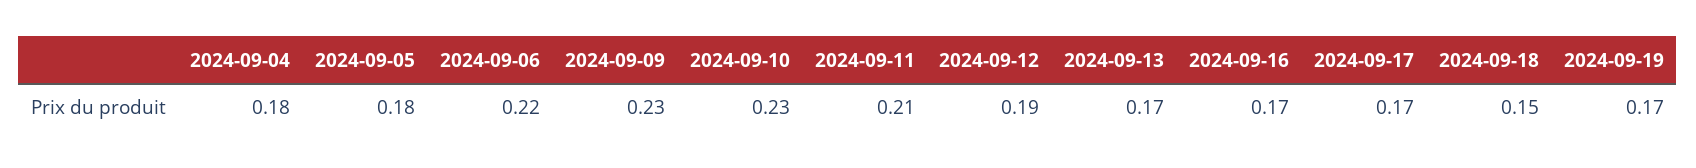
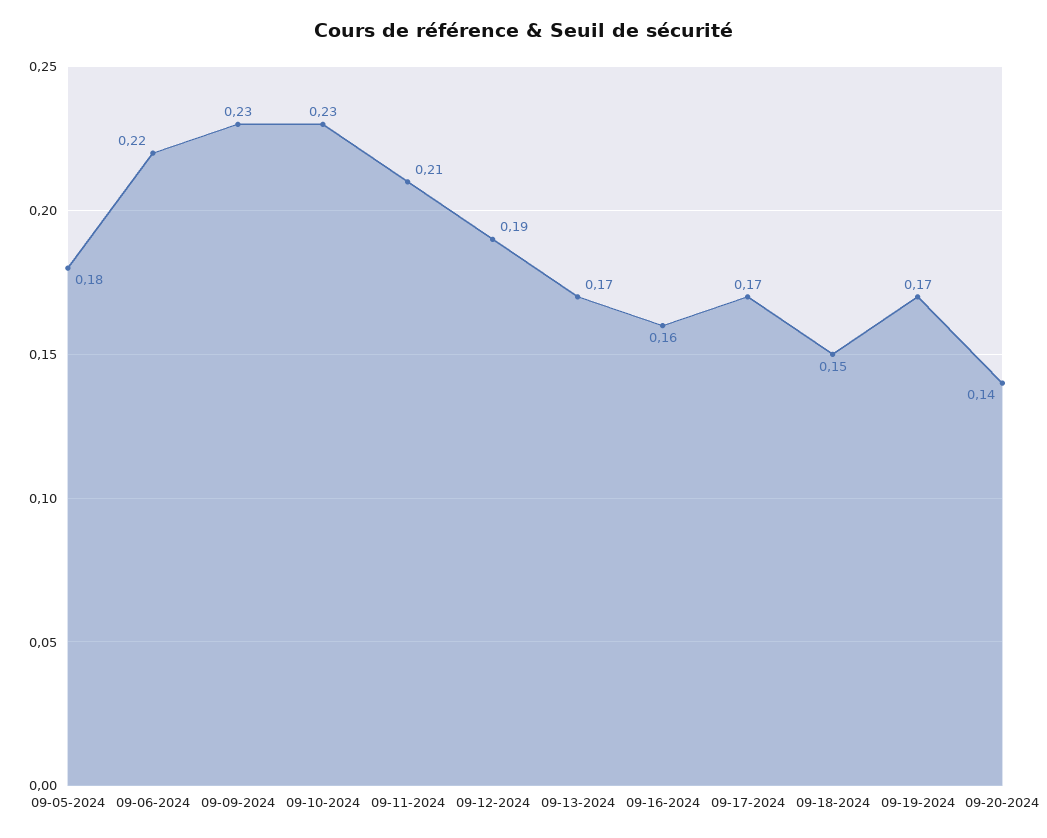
2024-09-04: 0.18 -> none
2024-09-16: 0.17 -> 0.16
09-20-2024: none -> 0.14

